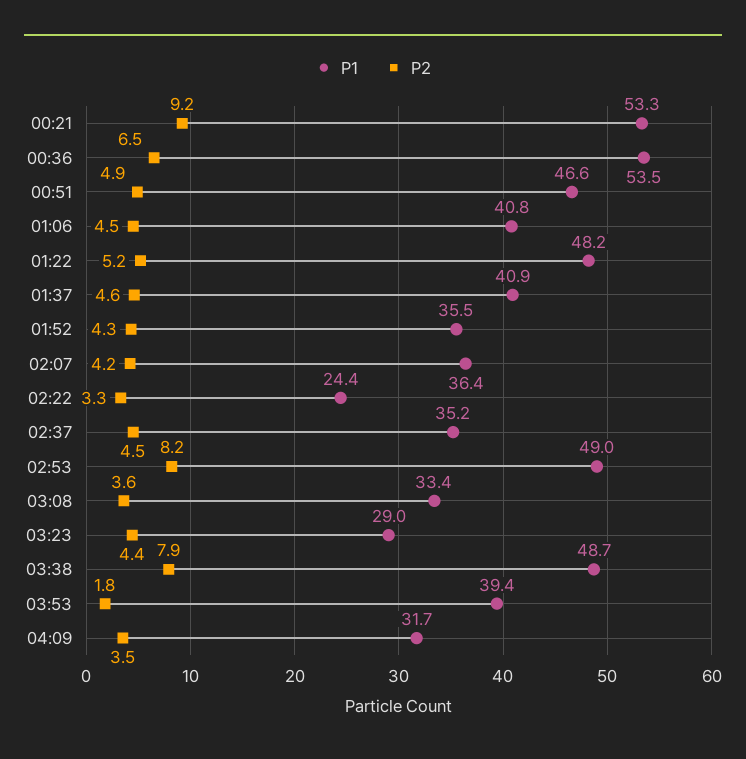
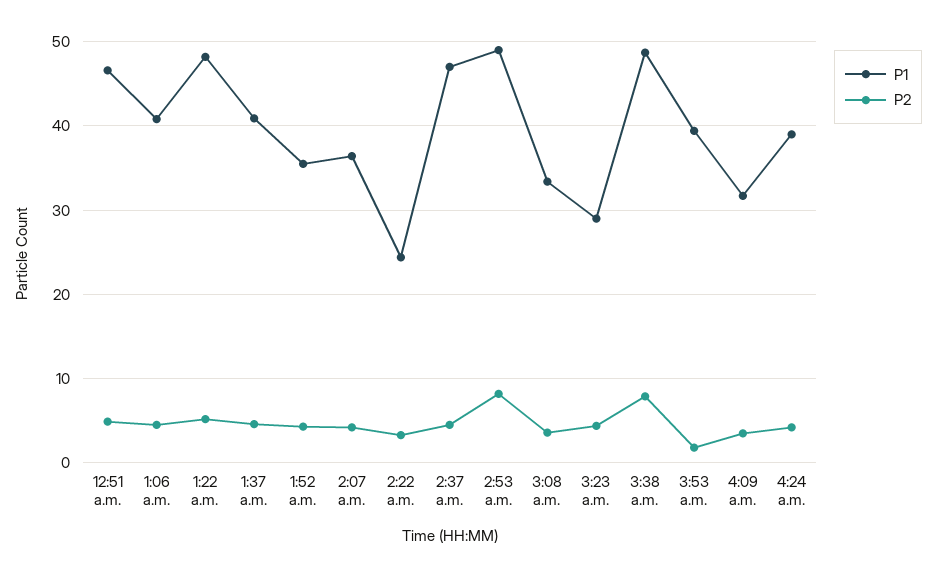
P1, 00:21: 53.3 -> none
P2, 00:21: 9.2 -> none
P1, 00:36: 53.5 -> none
P2, 00:36: 6.5 -> none
P1, 02:37: 35.2 -> 47
P1, 4:24 a.m.: none -> 39
P2, 4:24 a.m.: none -> 4

